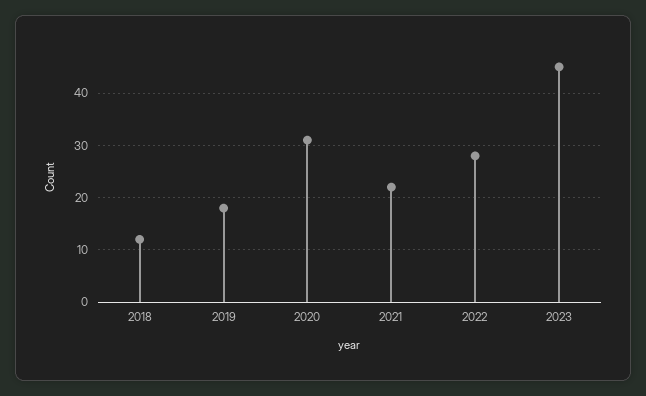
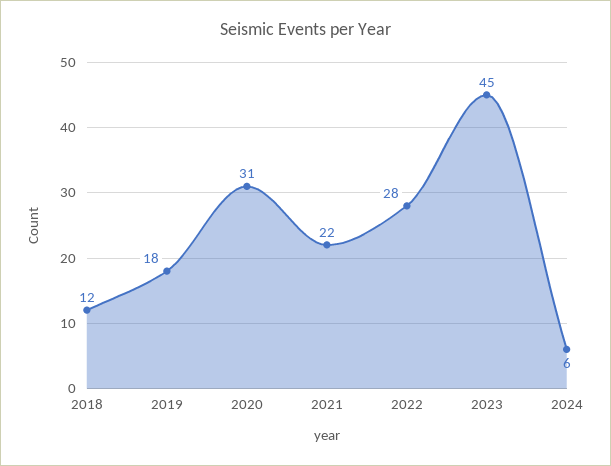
2024: none -> 6

